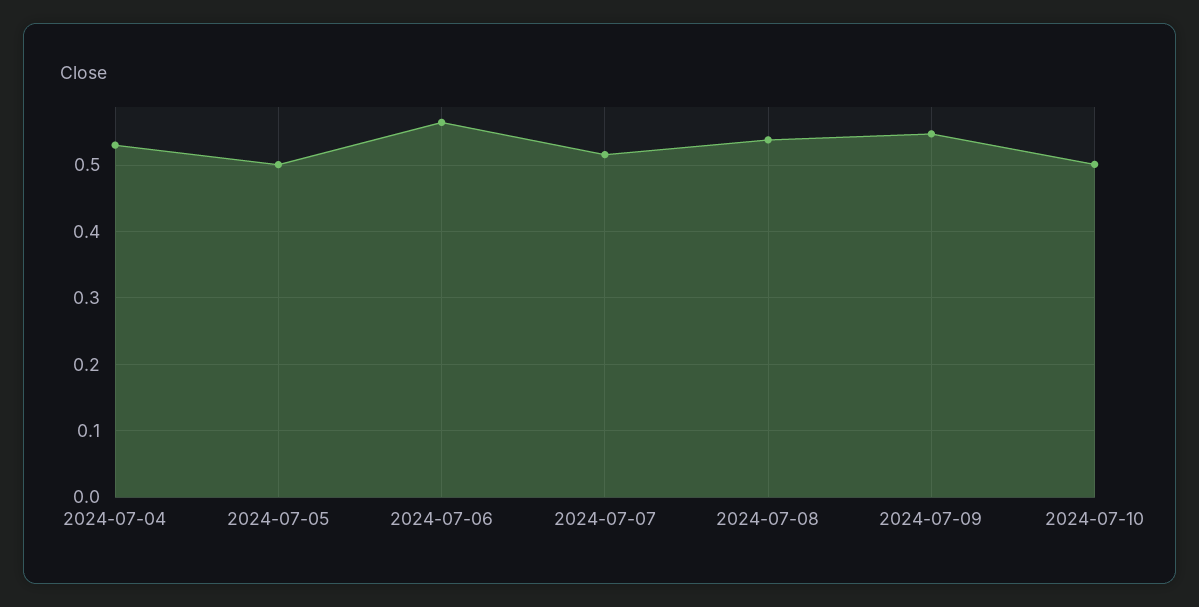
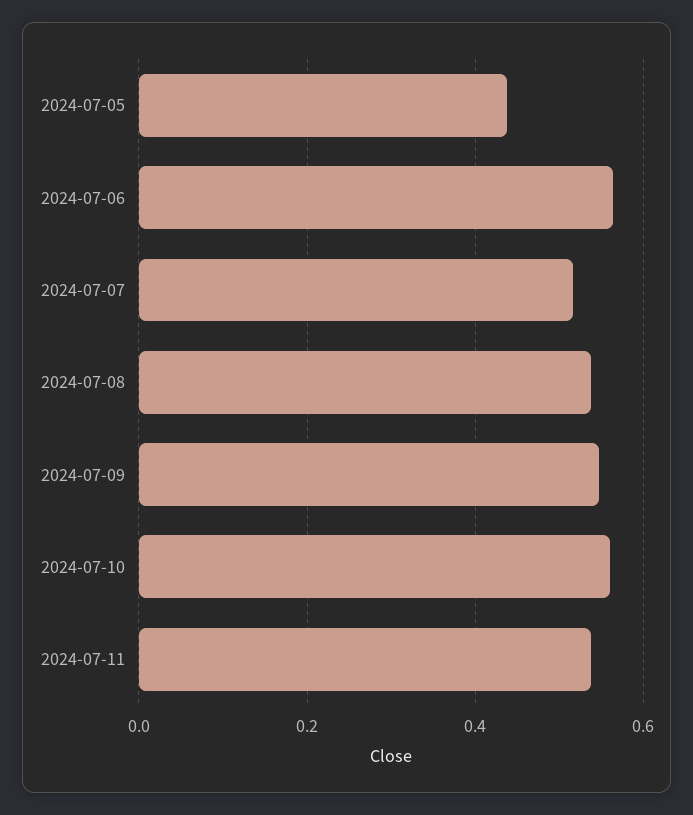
2024-07-04: 0.53 -> none
2024-07-05: 0.5 -> 0.44
2024-07-10: 0.5 -> 0.56
2024-07-11: none -> 0.54

